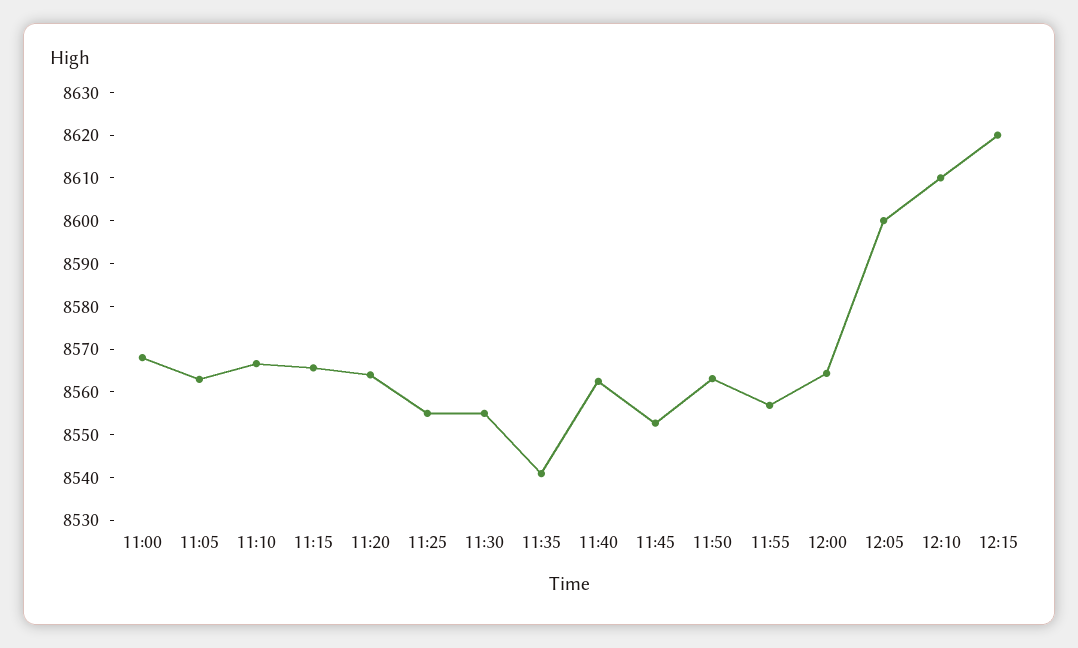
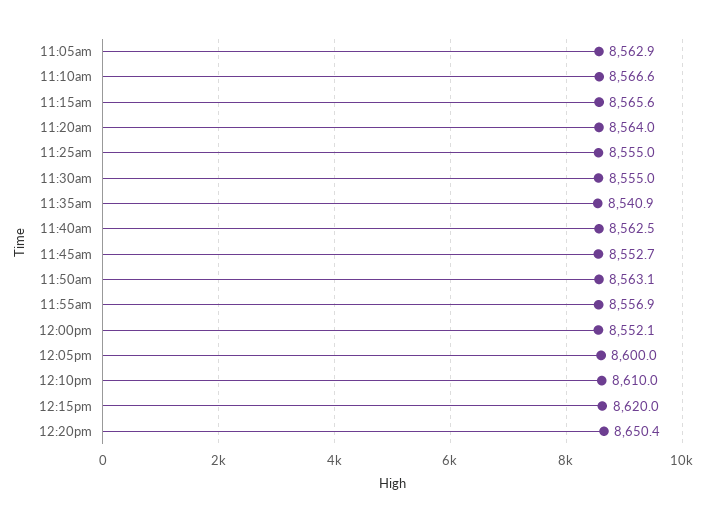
11:00: 8568 -> none
12:00: 8564 -> 8552.1
12:20pm: none -> 8650.4

